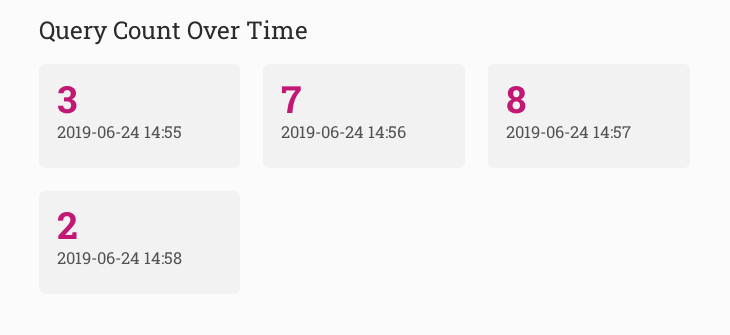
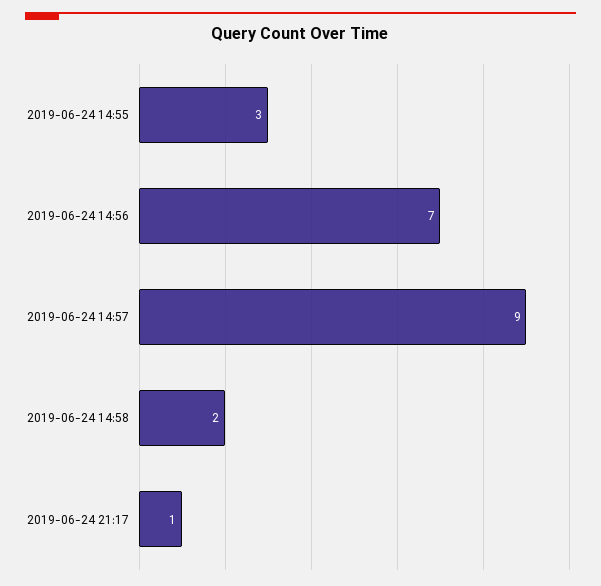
2019-06-24 14:57: 8 -> 9
2019-06-24 21:17: none -> 1

